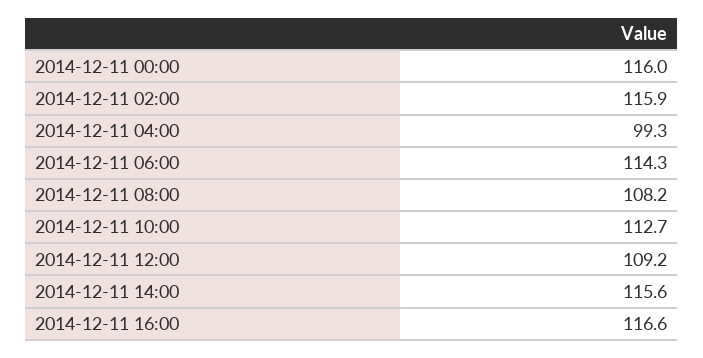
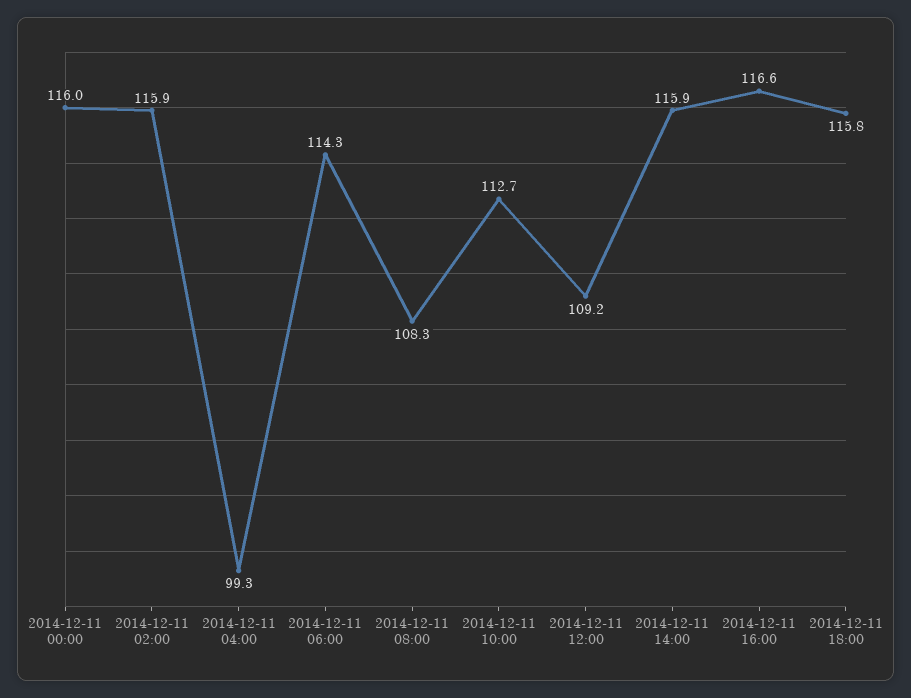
2014-12-11 08:00: 108.2 -> 108.3
2014-12-11 14:00: 115.6 -> 115.9
2014-12-11 18:00: none -> 115.8

